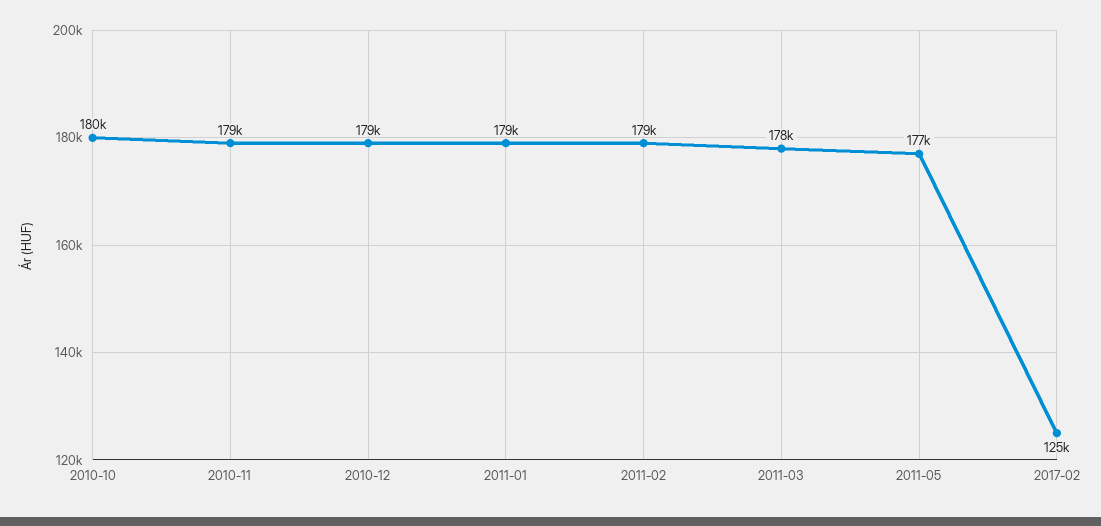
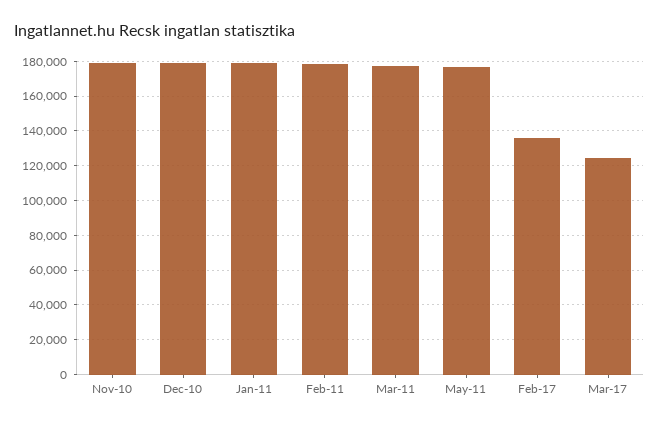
2010-10: 180000 -> none
2017-02: 125000 -> 135000
Mar-17: none -> 125000

